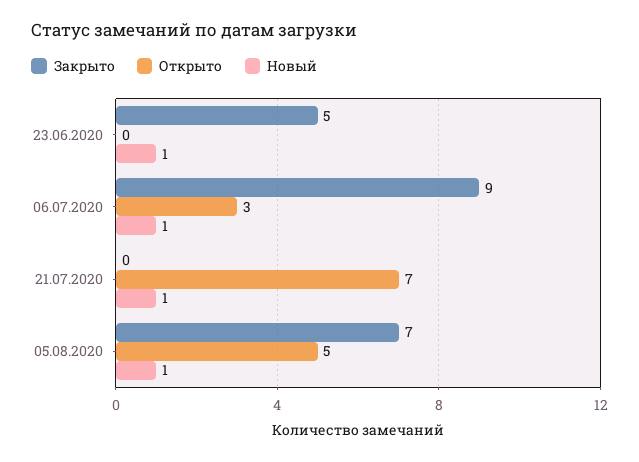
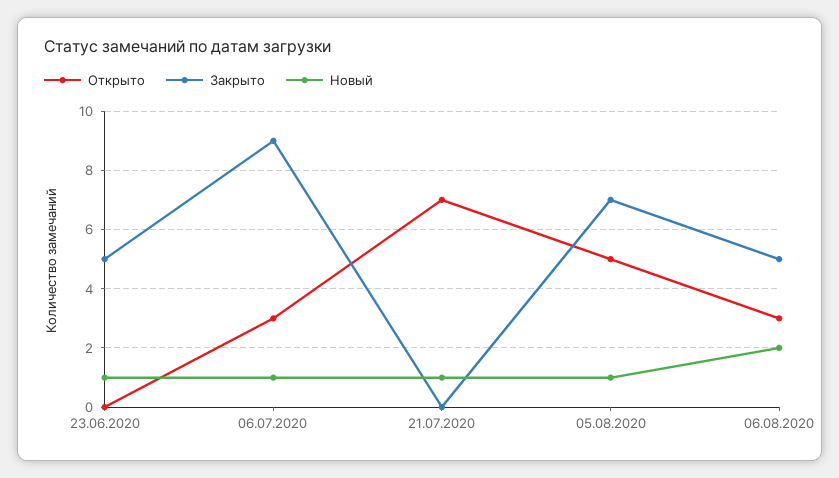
Открыто, 06.08.2020: none -> 3
Закрыто, 06.08.2020: none -> 5
Новый, 06.08.2020: none -> 2

